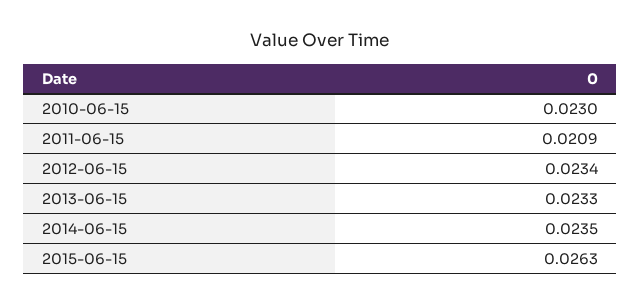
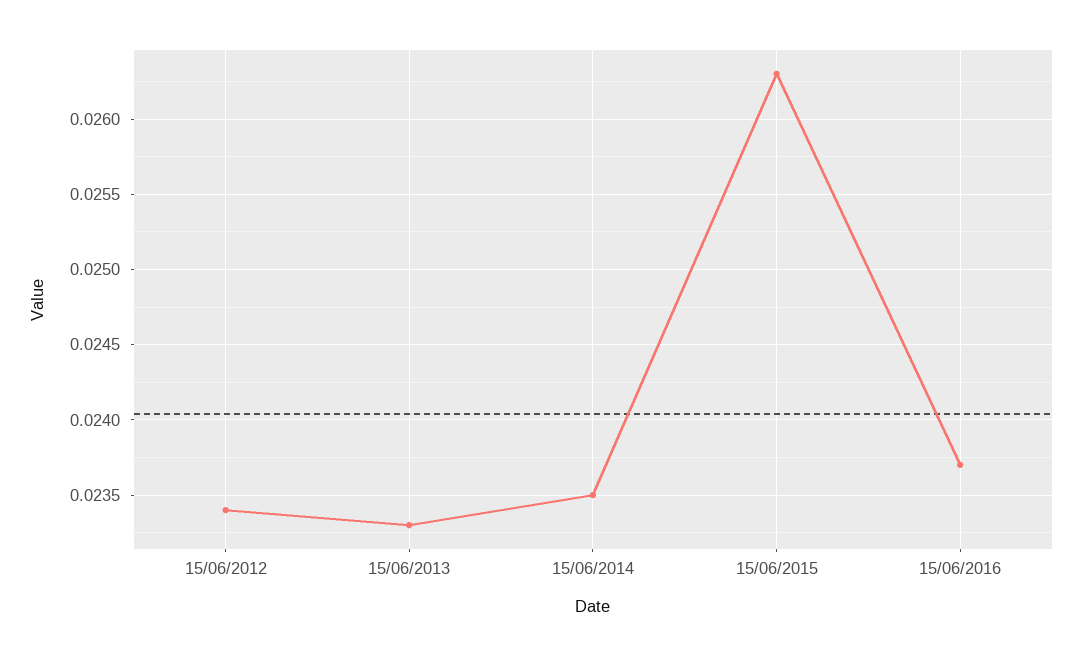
2010-06-15: 0.023 -> none
2011-06-15: 0.0209 -> none
15/06/2016: none -> 0.0237

